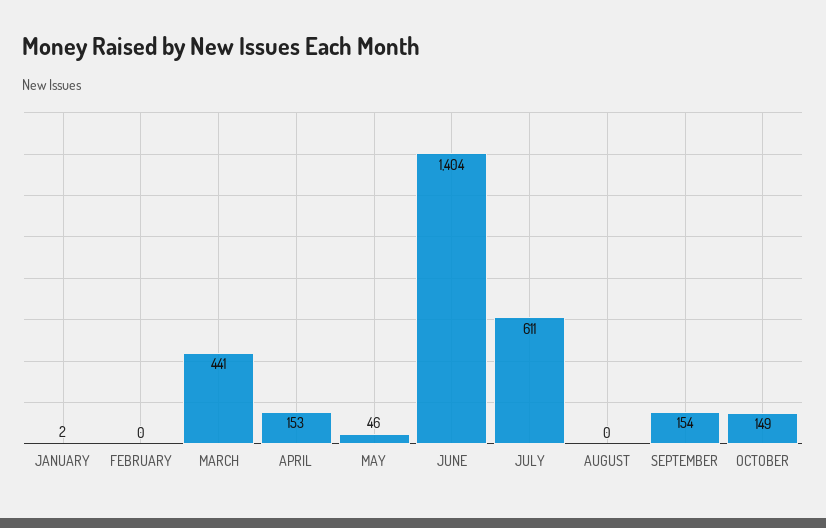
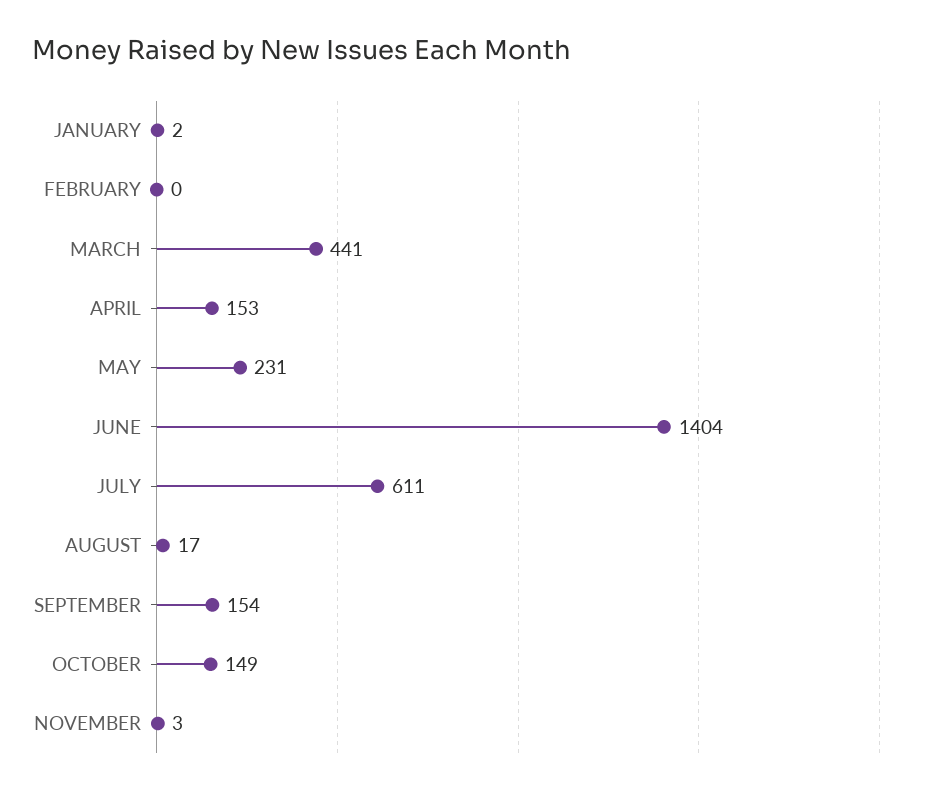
MAY: 46 -> 231
AUGUST: 0 -> 17
NOVEMBER: none -> 3

